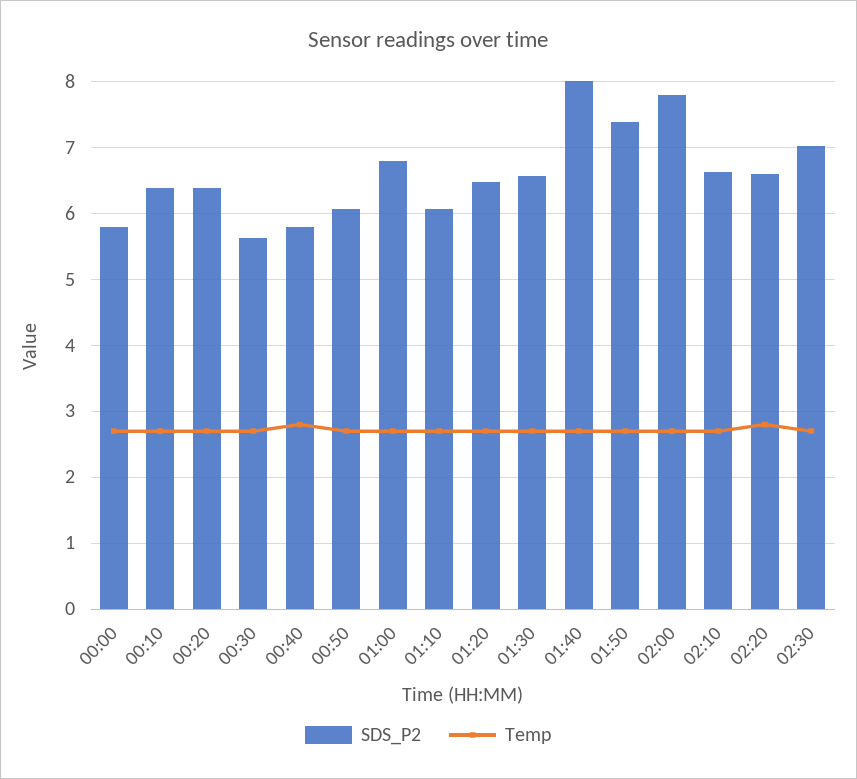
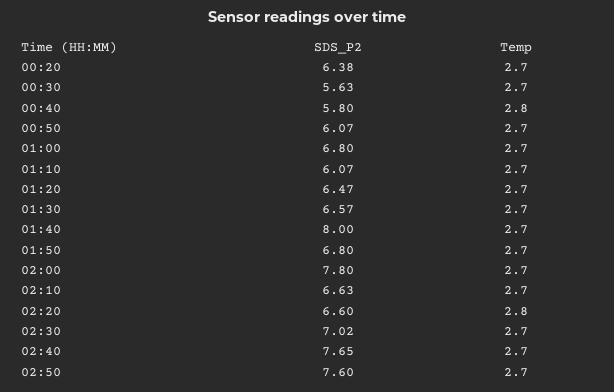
SDS_P2, 00:00: 5.8 -> none
Temp, 00:00: 2.7 -> none
SDS_P2, 00:10: 6.4 -> none
Temp, 00:10: 2.7 -> none
SDS_P2, 01:50: 7.4 -> 6.8
SDS_P2, 02:40: none -> 7.65
Temp, 02:40: none -> 2.7
SDS_P2, 02:50: none -> 7.6
Temp, 02:50: none -> 2.7

